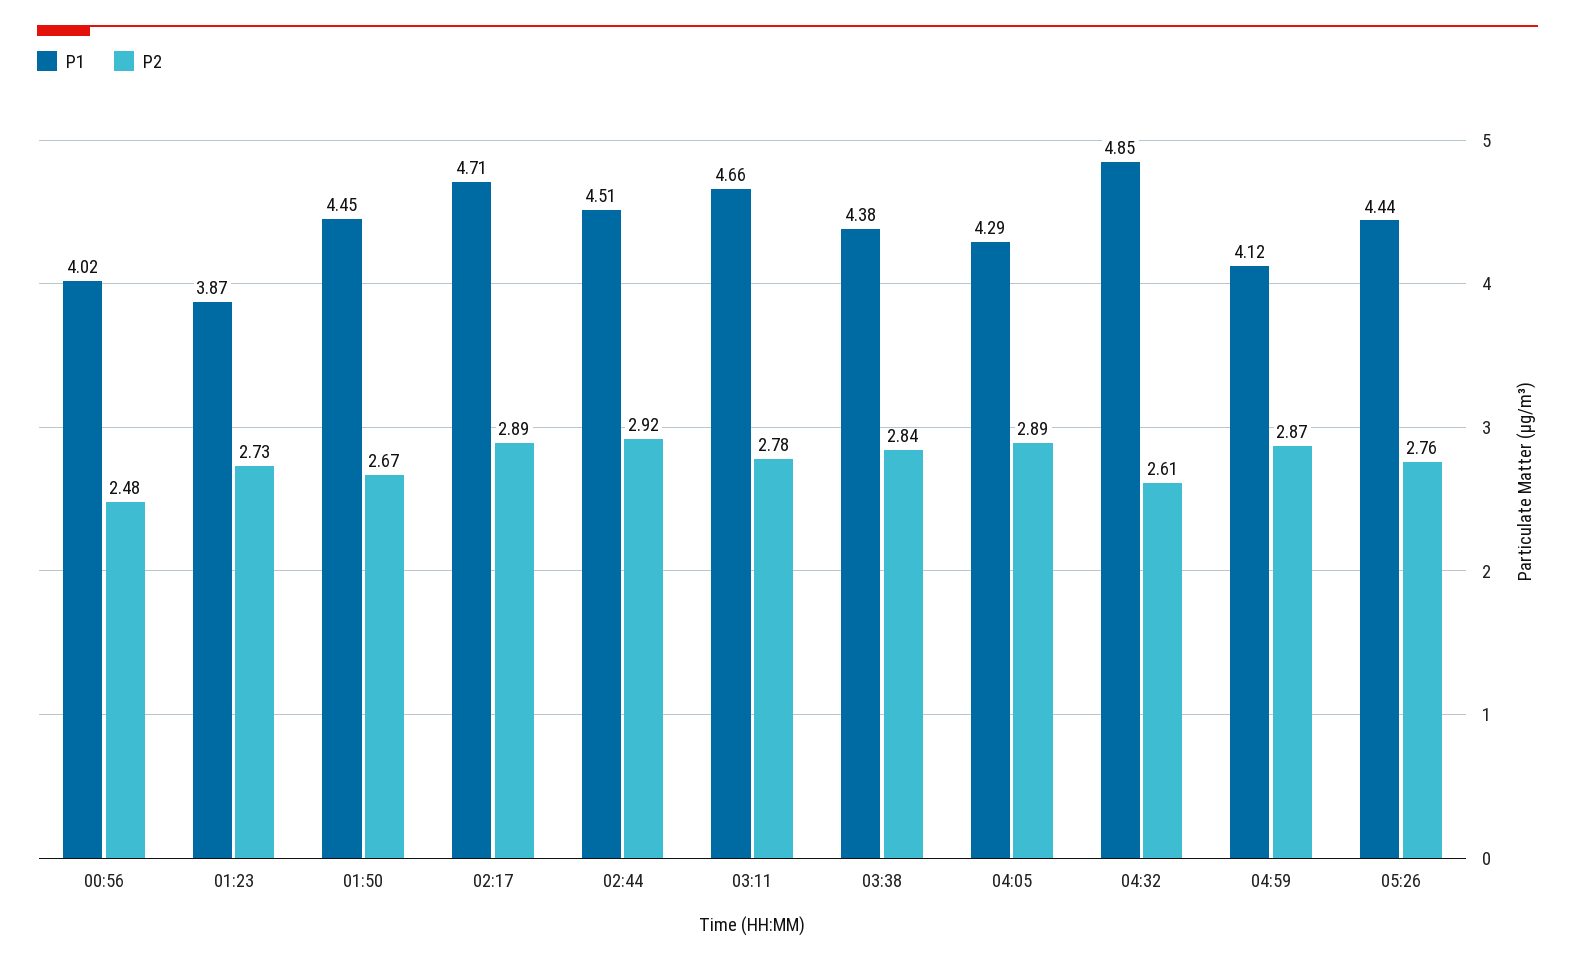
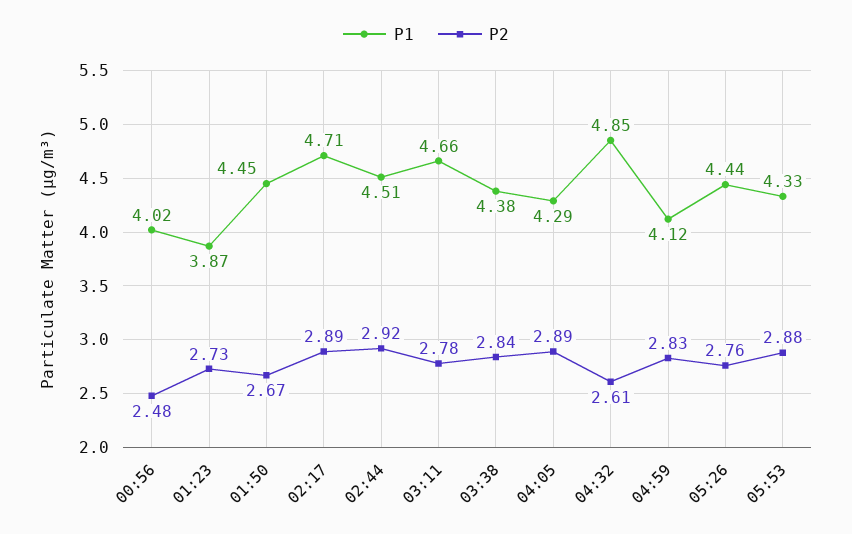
P2, 04:59: 2.87 -> 2.83
P1, 05:53: none -> 4.33
P2, 05:53: none -> 2.88

